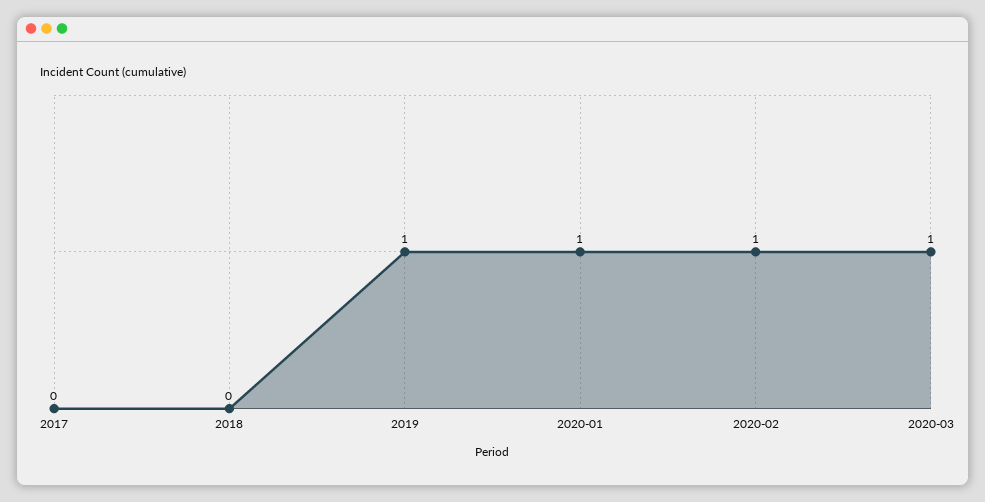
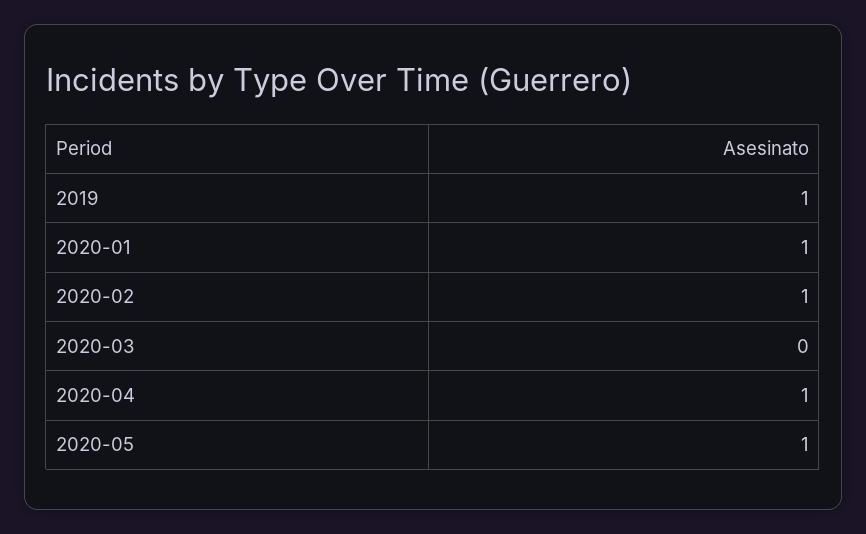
2017: 0 -> none
2018: 0 -> none
2020-03: 1 -> 0
2020-04: none -> 1
2020-05: none -> 1

